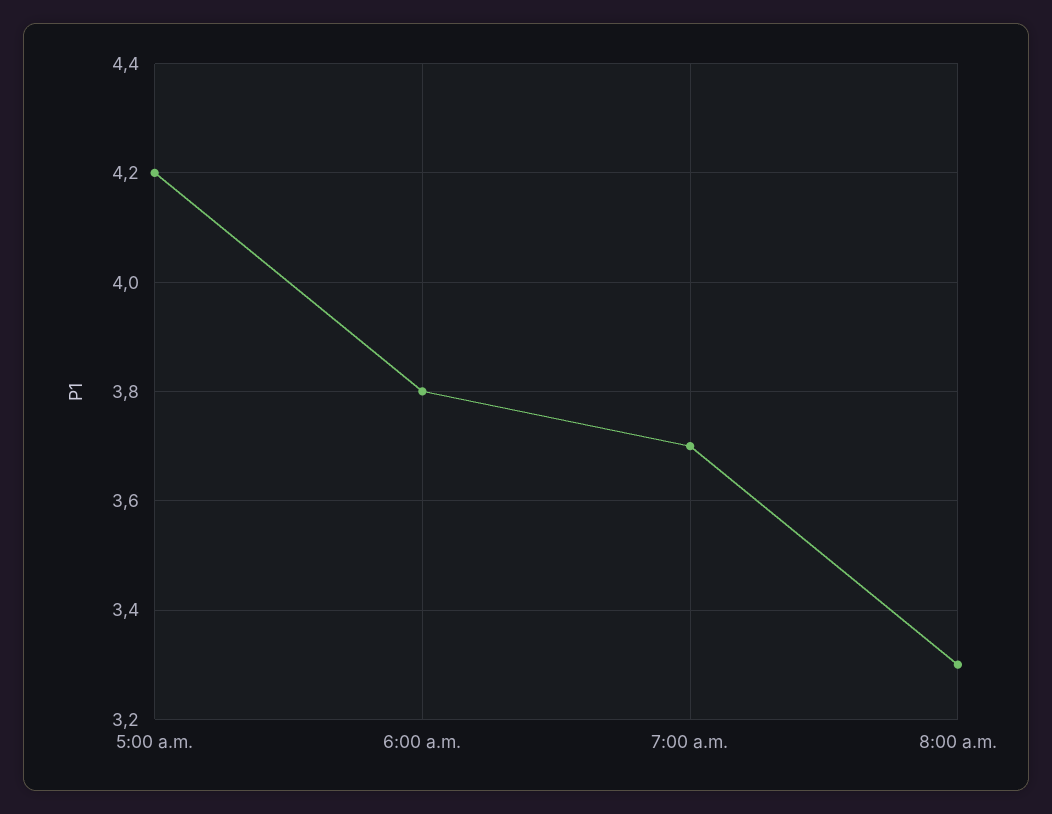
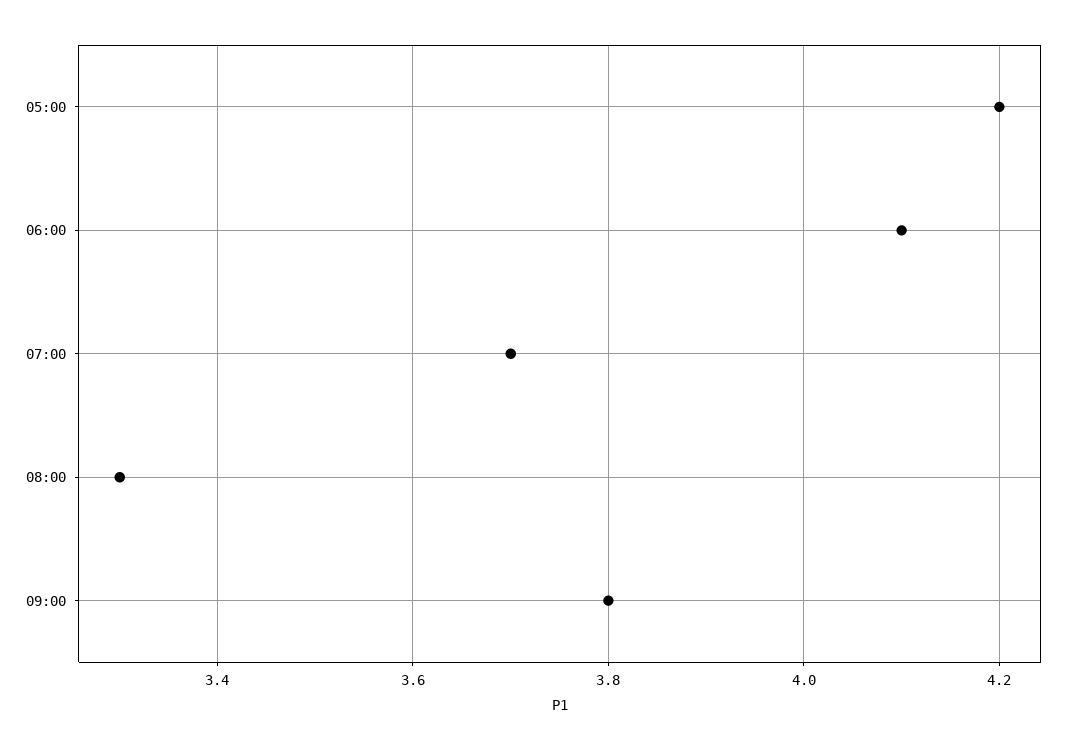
6:00 a.m.: 3.8 -> 4.1
09:00: none -> 3.8

